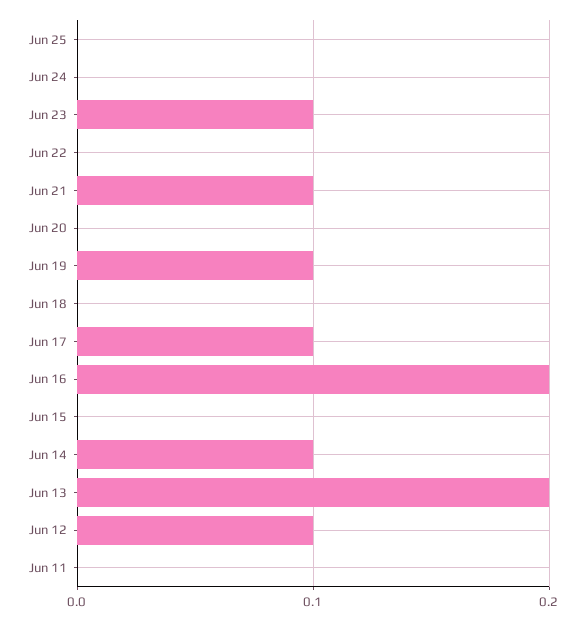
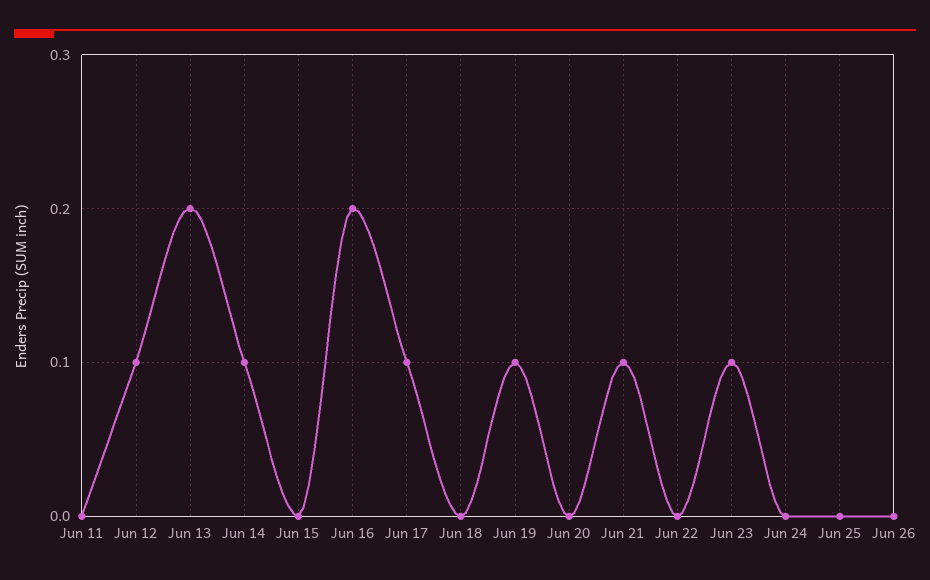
Jun 26: none -> 0

